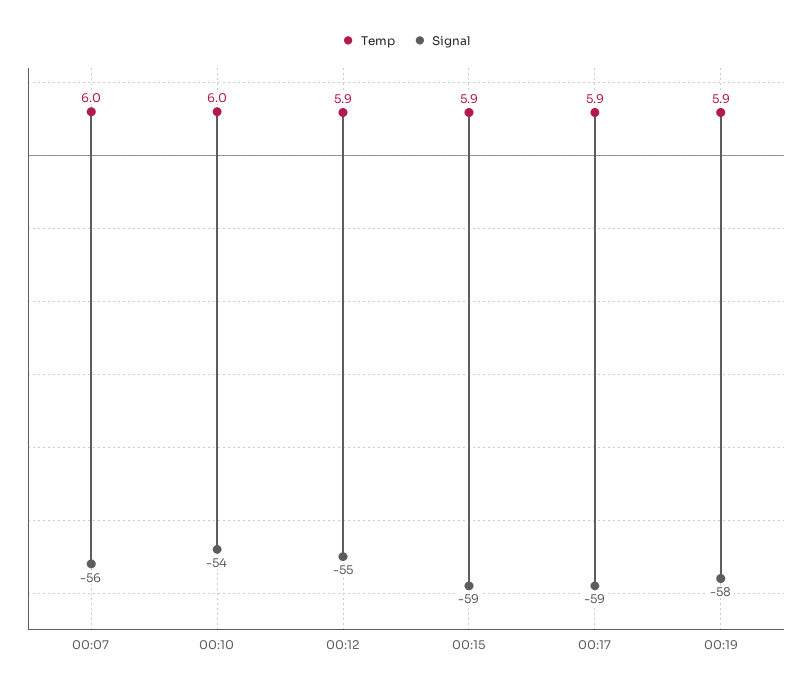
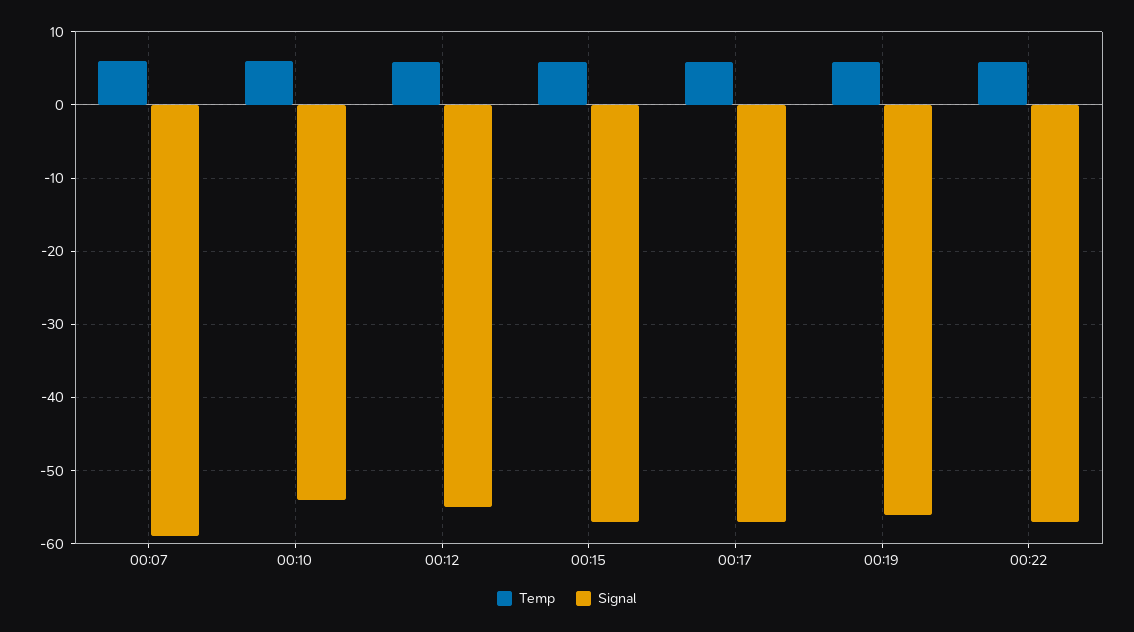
Signal, 00:07: -56 -> -59
Signal, 00:15: -59 -> -57
Signal, 00:17: -59 -> -57
Signal, 00:19: -58 -> -56
Temp, 00:22: none -> 6
Signal, 00:22: none -> -57

